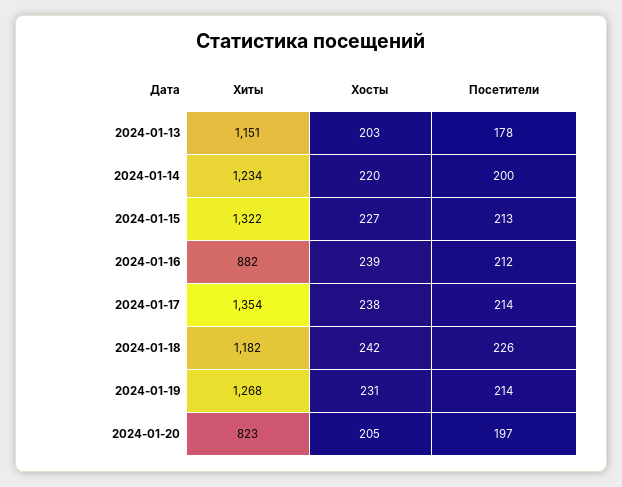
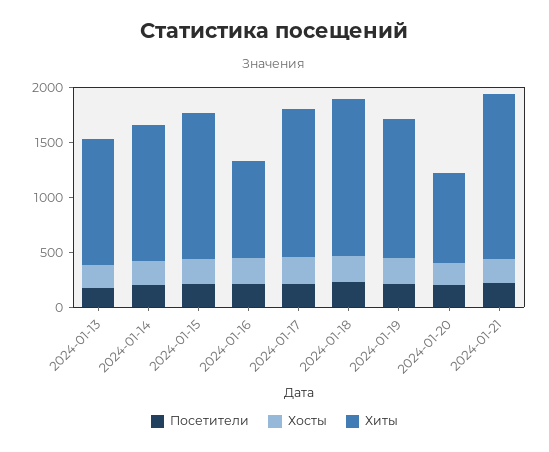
Хиты, 2024-01-18: 1182 -> 1400
Посетители, 2024-01-21: none -> 200
Хосты, 2024-01-21: none -> 200
Хиты, 2024-01-21: none -> 1500

